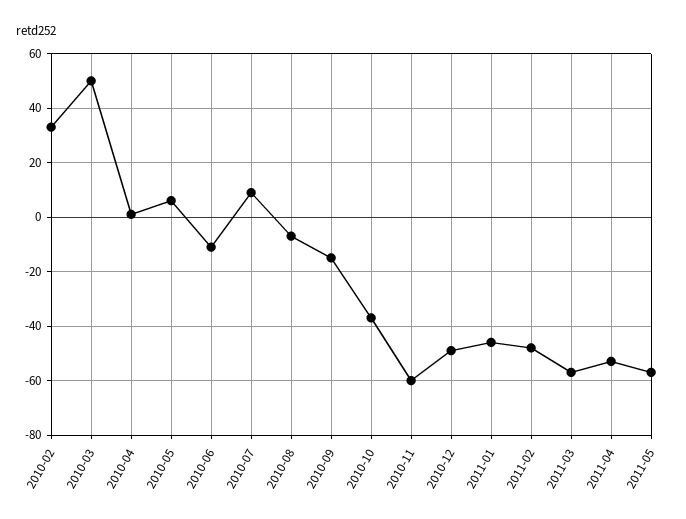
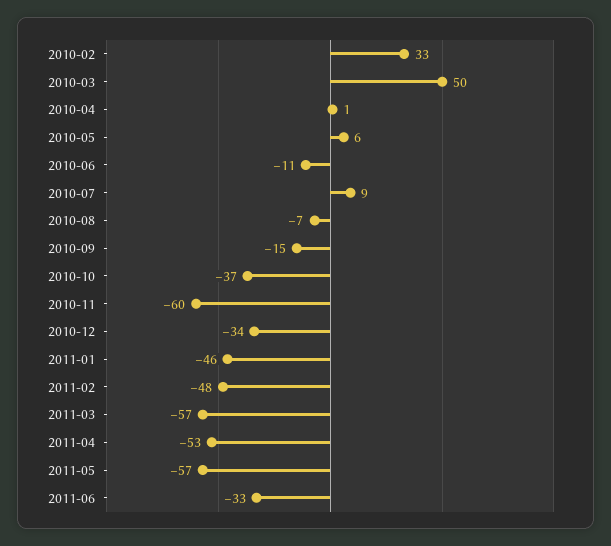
2010-12: -50 -> -34
2011-06: none -> -33

